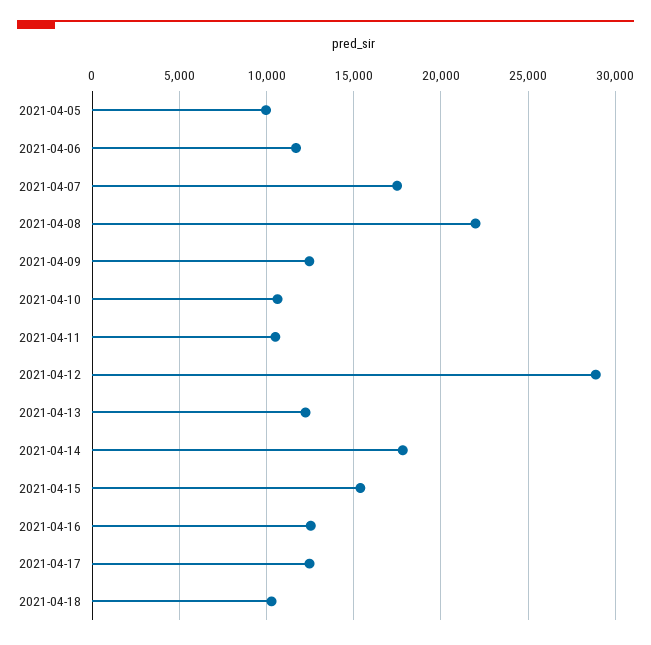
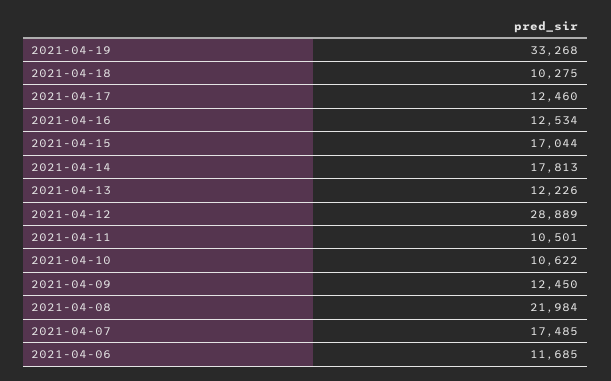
2021-04-05: 10000 -> none
2021-04-15: 15500 -> 17044
2021-04-19: none -> 33268

